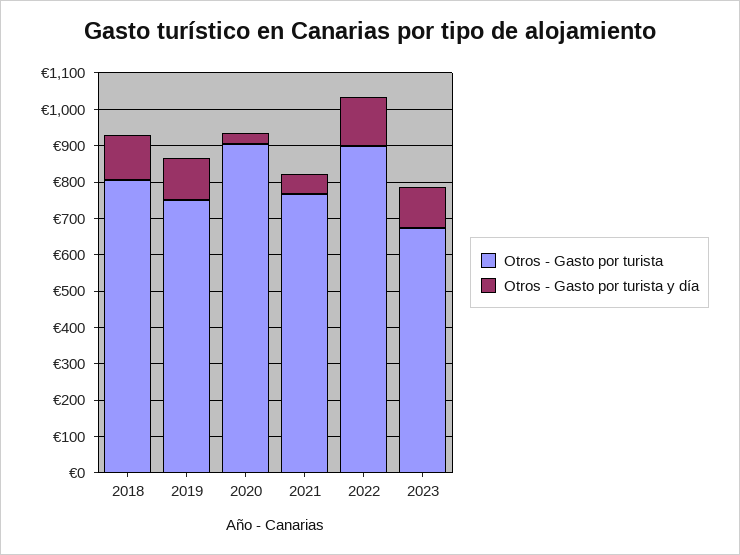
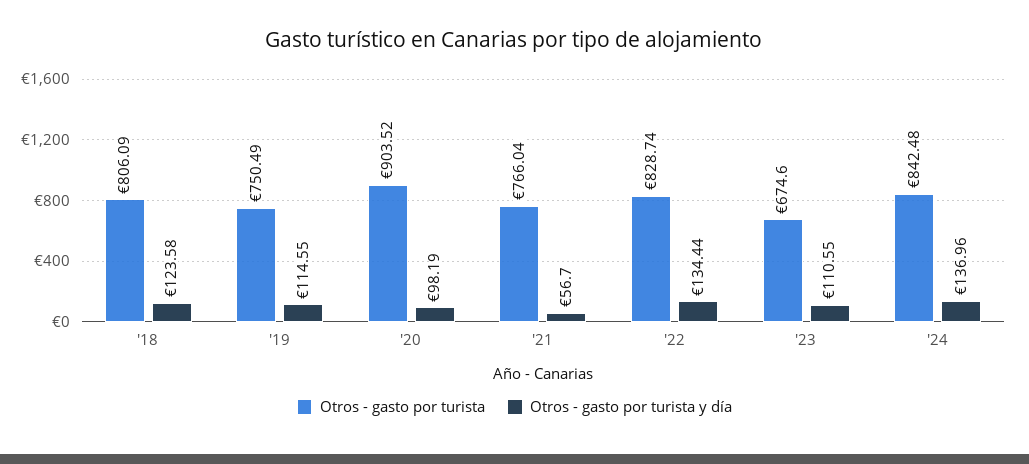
Otros - Gasto por turista y día, 2020: 25 -> 98.19
Otros - Gasto por turista, 2022: 900 -> 828.74
Otros - Gasto por turista, '24: none -> 842.48
Otros - Gasto por turista y día, '24: none -> 136.96

